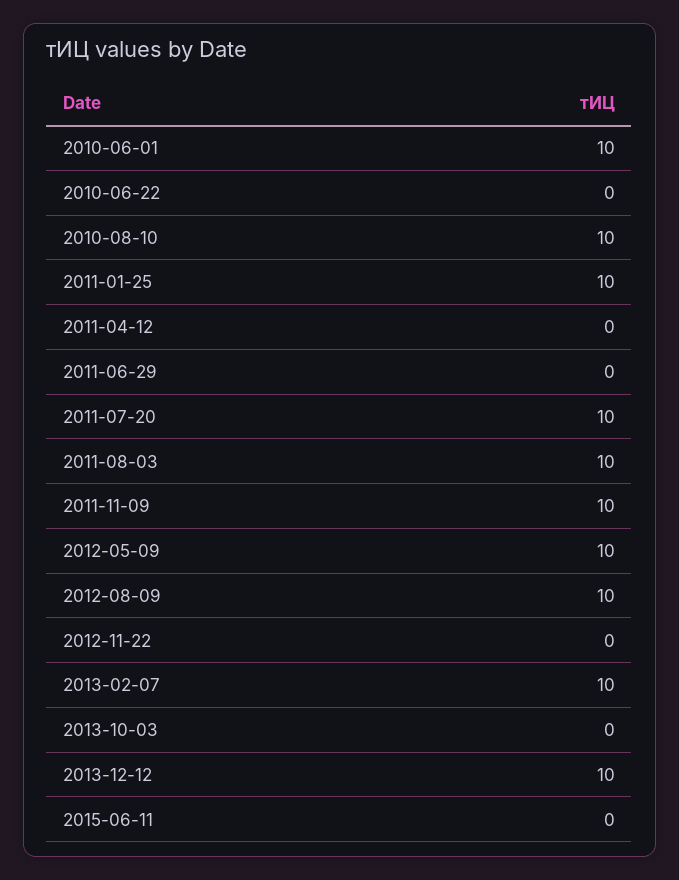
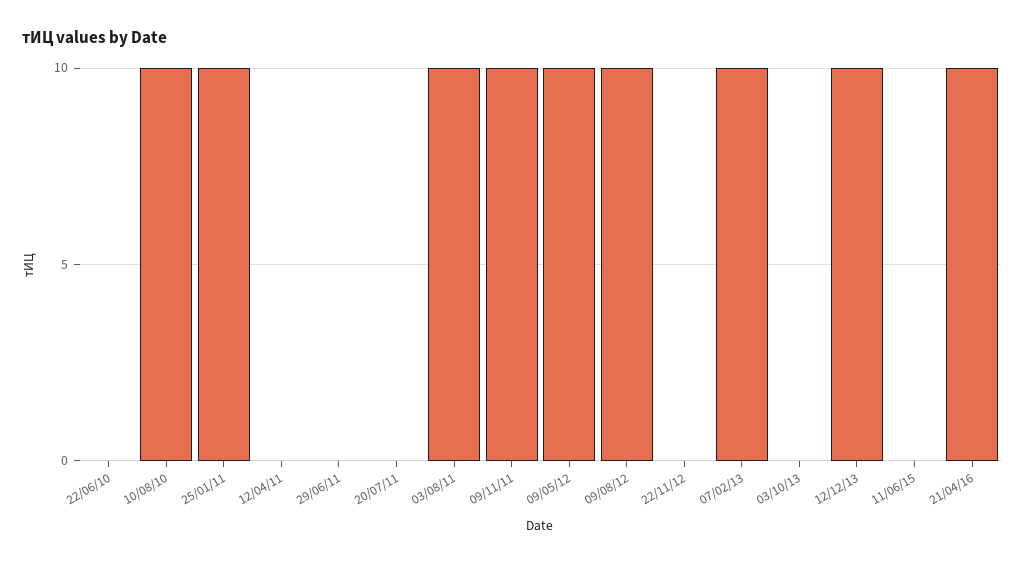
2010-06-01: 10 -> none
2011-07-20: 10 -> 0
21/04/16: none -> 10

